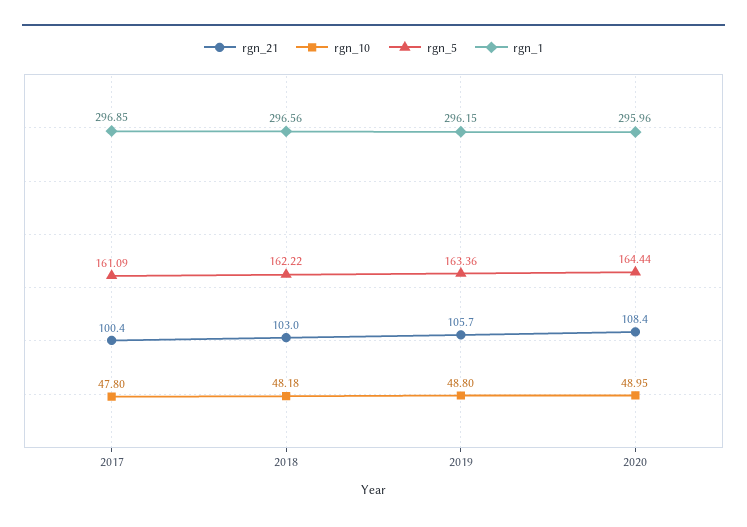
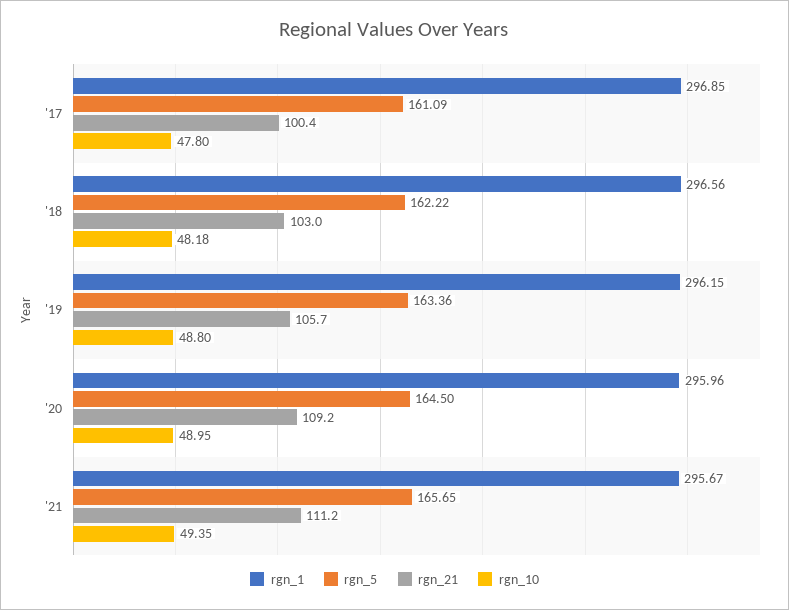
rgn_21, 2020: 108.4 -> 109.2
rgn_5, 2020: 164.44 -> 164.5
rgn_1, '21: none -> 295.67
rgn_5, '21: none -> 165.65
rgn_21, '21: none -> 111.2
rgn_10, '21: none -> 49.35

